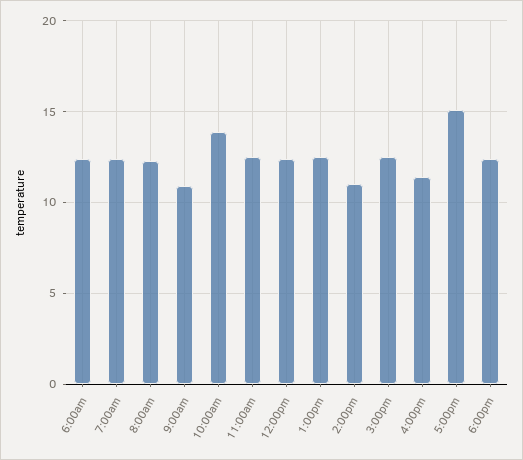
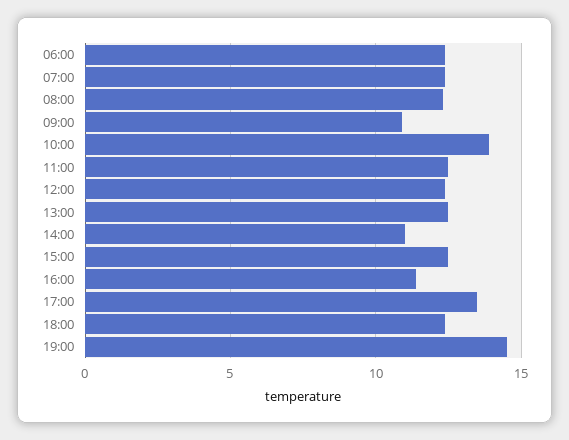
5:00pm: 15 -> 13.5
19:00: none -> 14.5

